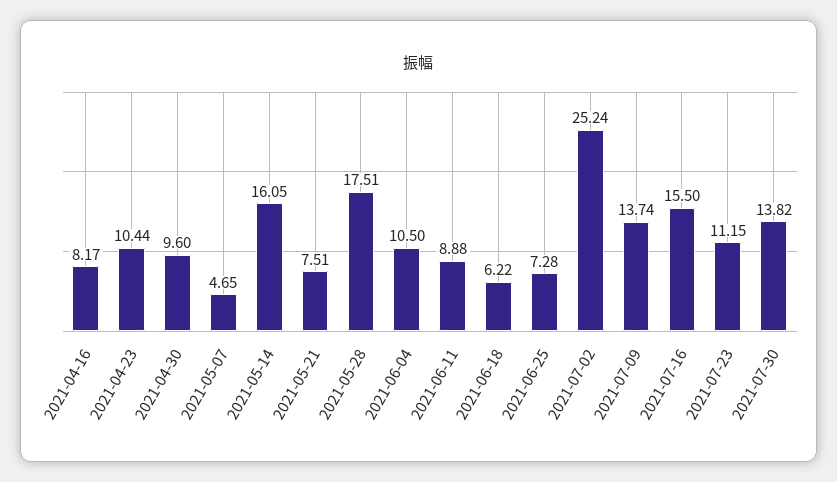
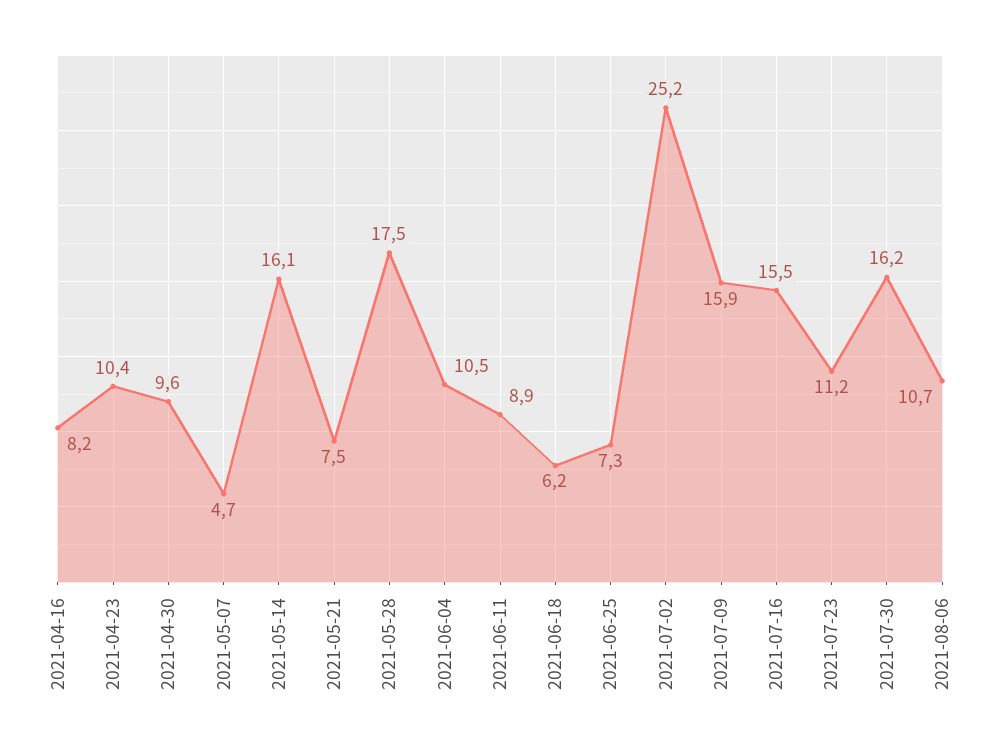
2021-07-09: 13.74 -> 15.9
2021-07-30: 13.82 -> 16.2
2021-08-06: none -> 10.7

